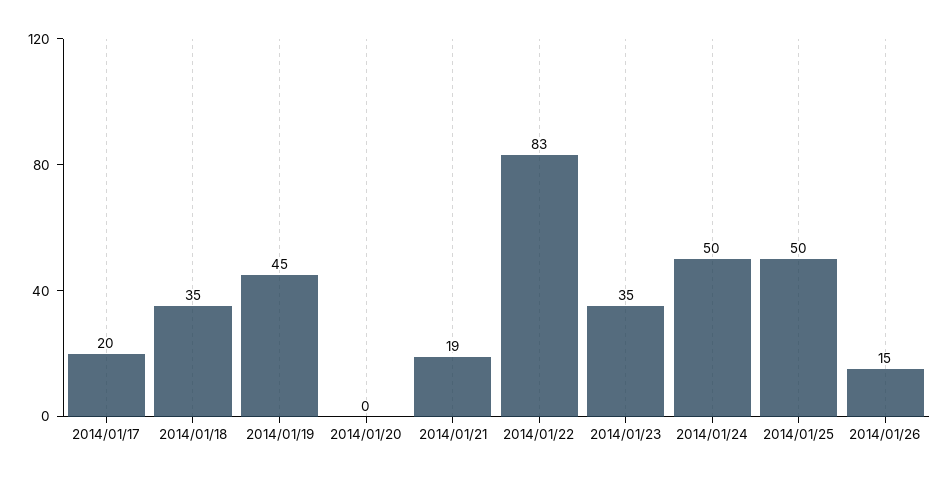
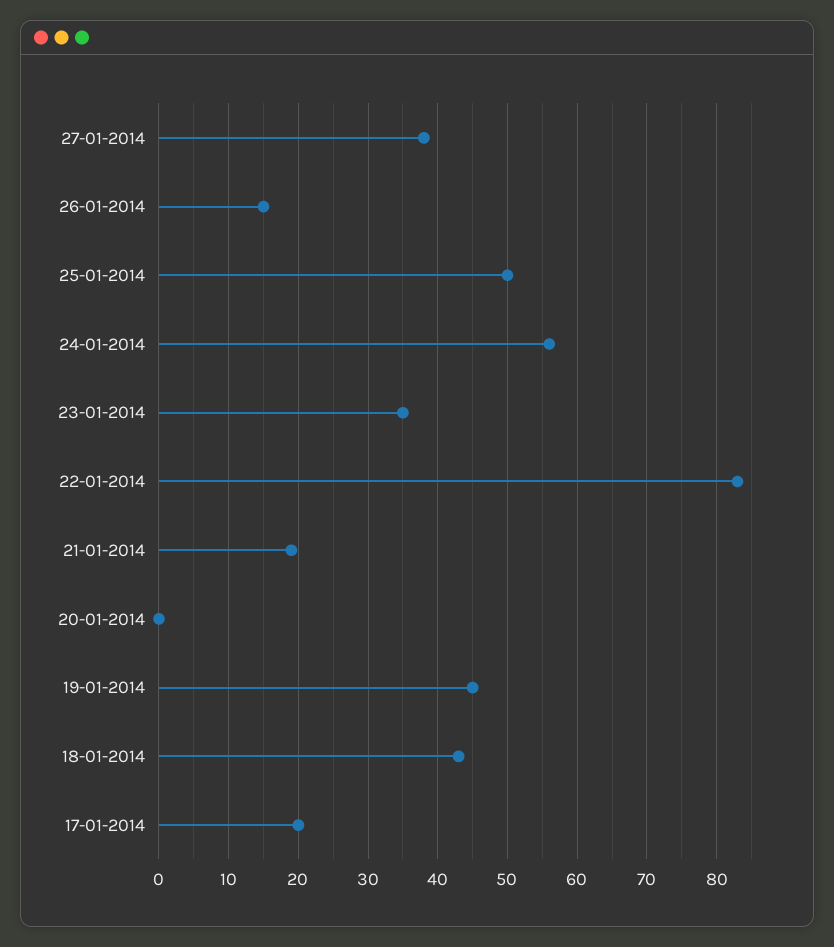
2014/01/18: 35 -> 43
2014/01/24: 50 -> 56
27-01-2014: none -> 38

